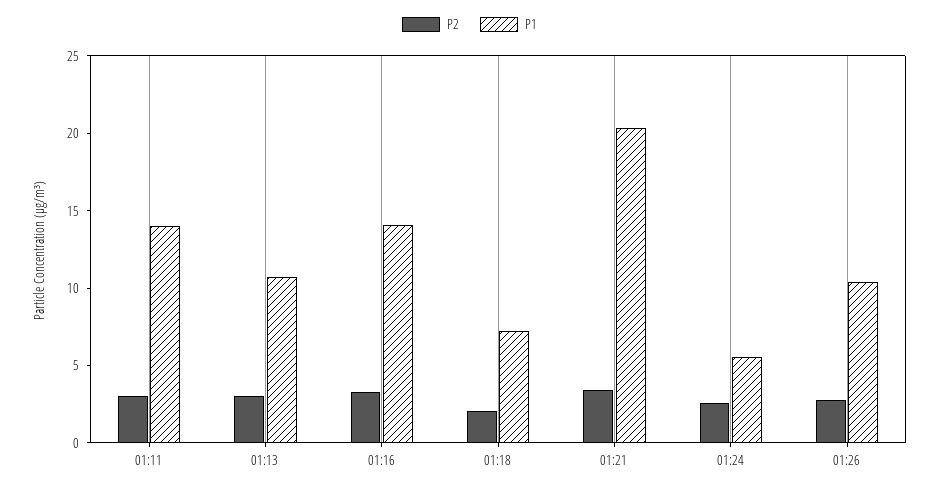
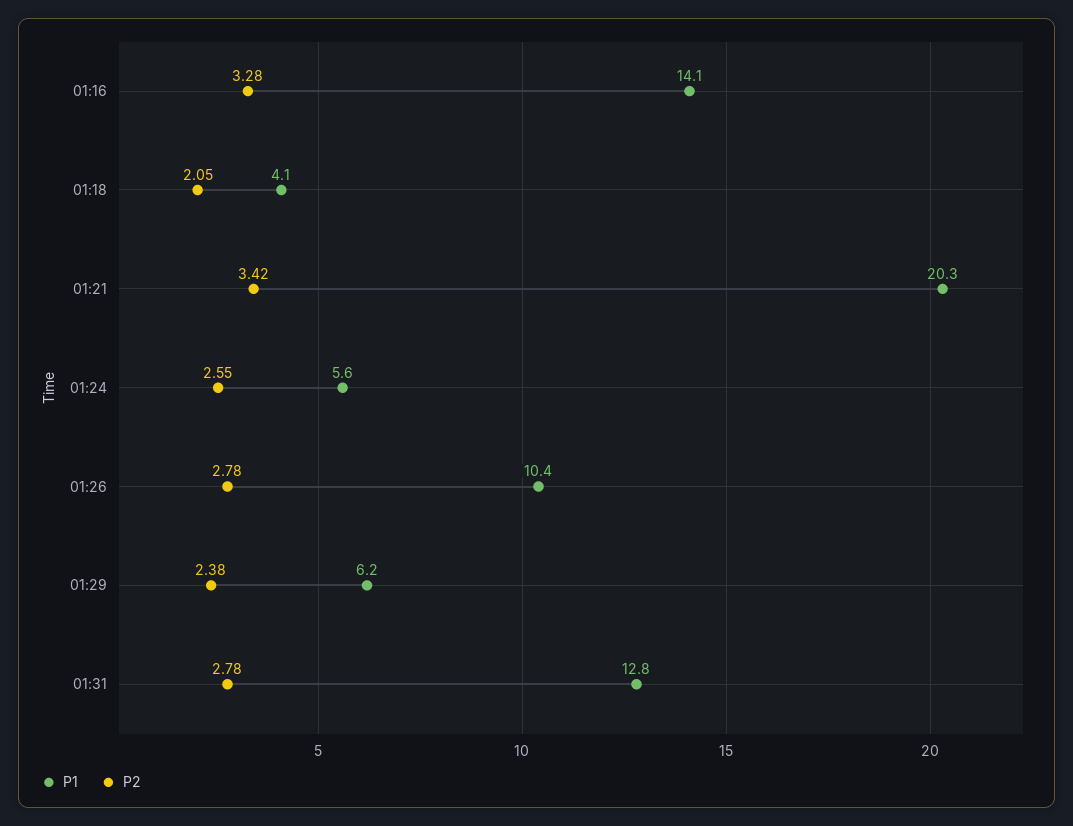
P2, 01:11: 3 -> none
P1, 01:11: 14 -> none
P2, 01:13: 3 -> none
P1, 01:13: 11 -> none
P1, 01:18: 7 -> 4.1
P1, 01:29: none -> 6.2
P2, 01:29: none -> 2.38
P1, 01:31: none -> 12.8
P2, 01:31: none -> 2.78

